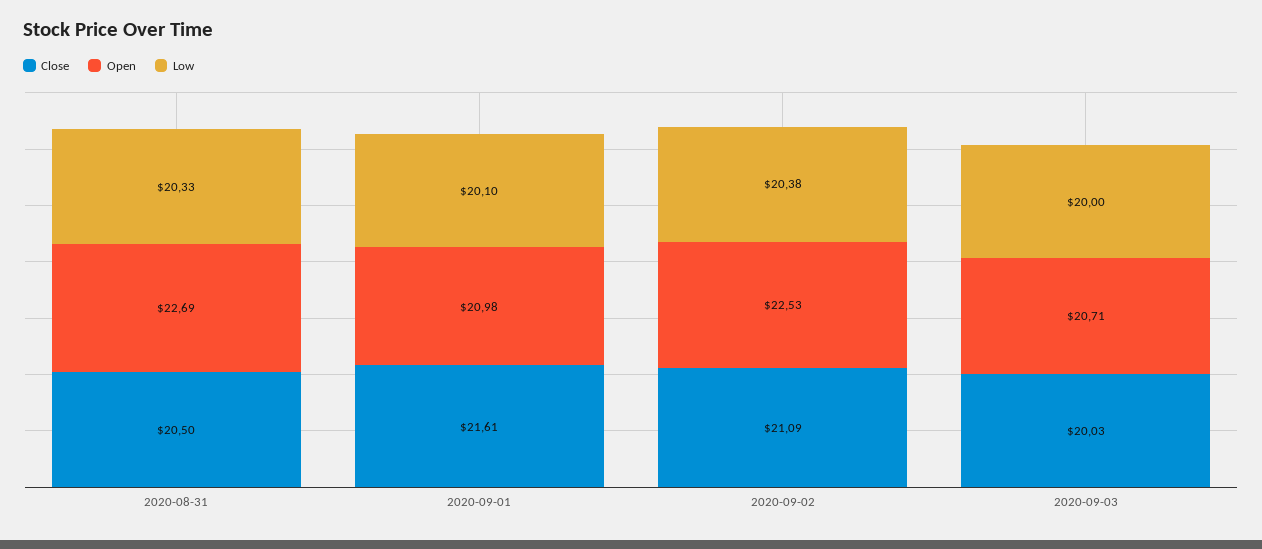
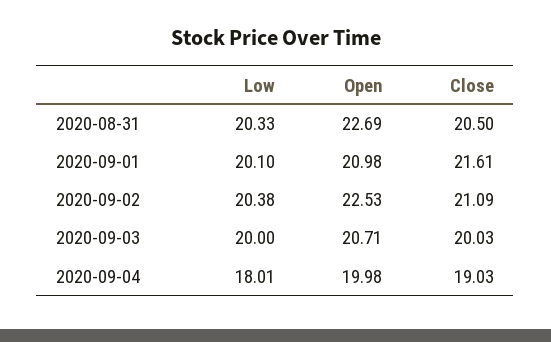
Low, 2020-09-04: none -> 18.01
Open, 2020-09-04: none -> 19.98
Close, 2020-09-04: none -> 19.03

